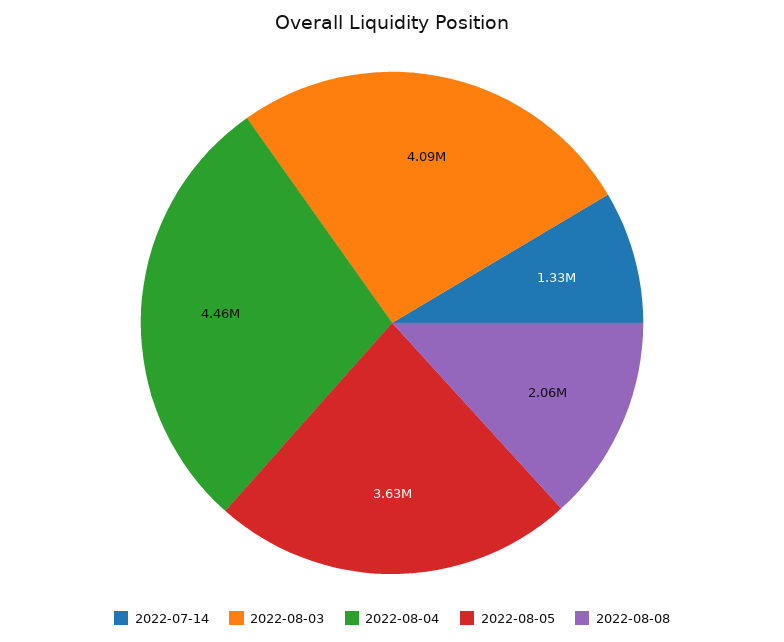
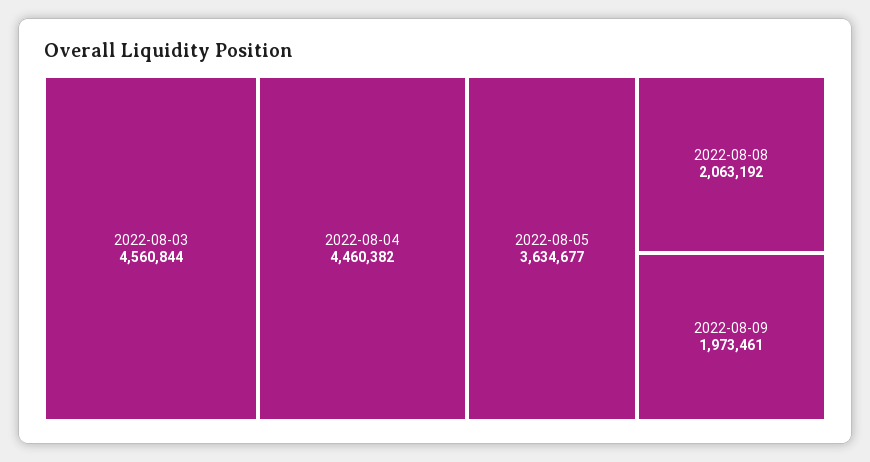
2022-07-14: 1330000 -> none
2022-08-03: 4090000 -> 4560844
2022-08-09: none -> 1973461

